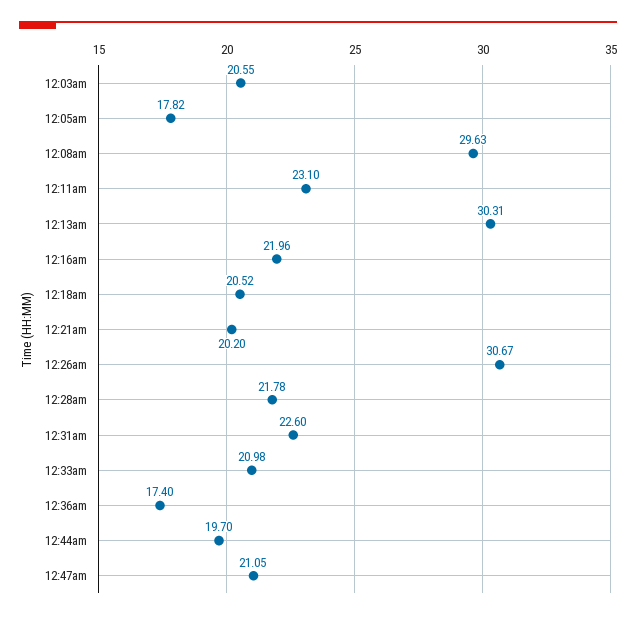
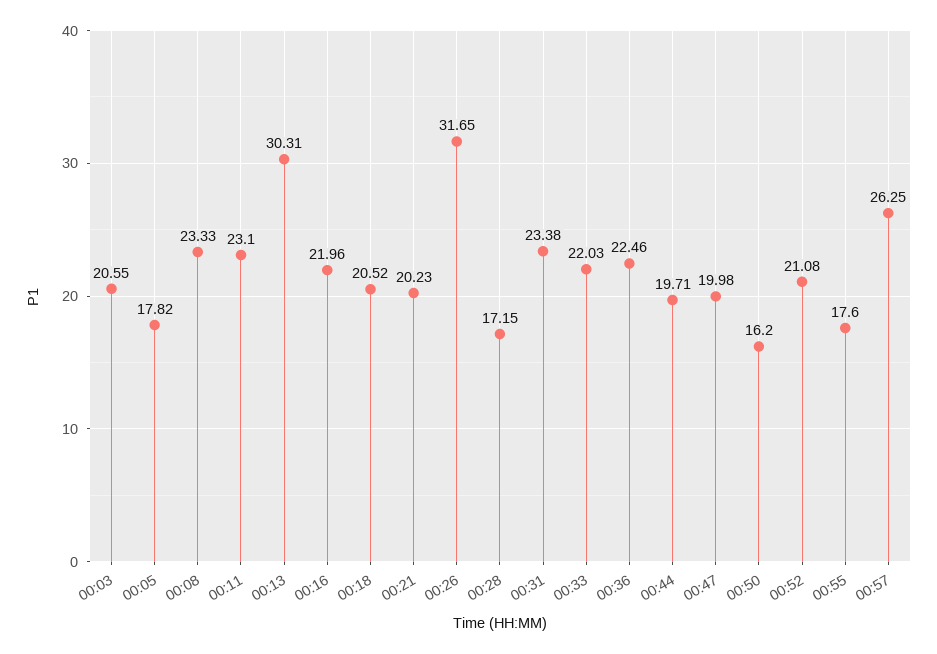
12:08am: 29.63 -> 23.33
12:21am: 20.2 -> 20.23
12:26am: 30.67 -> 31.65
12:28am: 21.78 -> 17.15
12:31am: 22.6 -> 23.38
12:33am: 20.98 -> 22.03
12:36am: 17.4 -> 22.46
12:44am: 19.7 -> 19.71
12:47am: 21.05 -> 19.98
00:50: none -> 16.2
00:52: none -> 21.08
00:55: none -> 17.6
00:57: none -> 26.25

